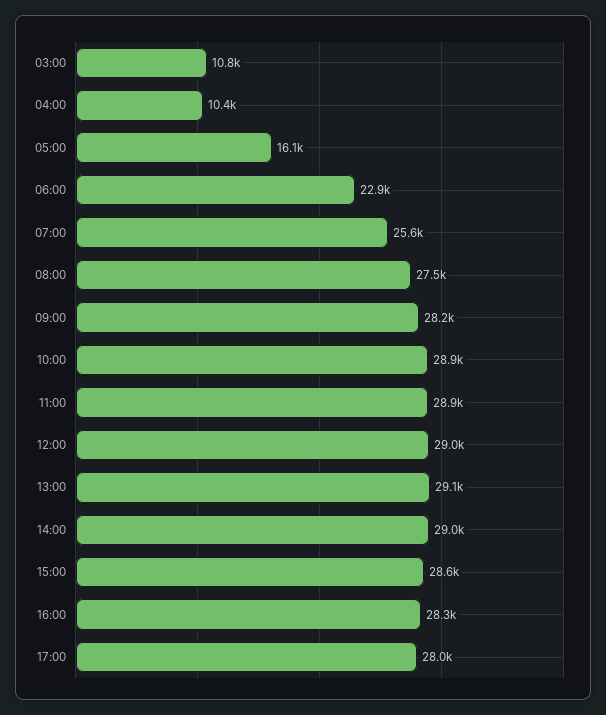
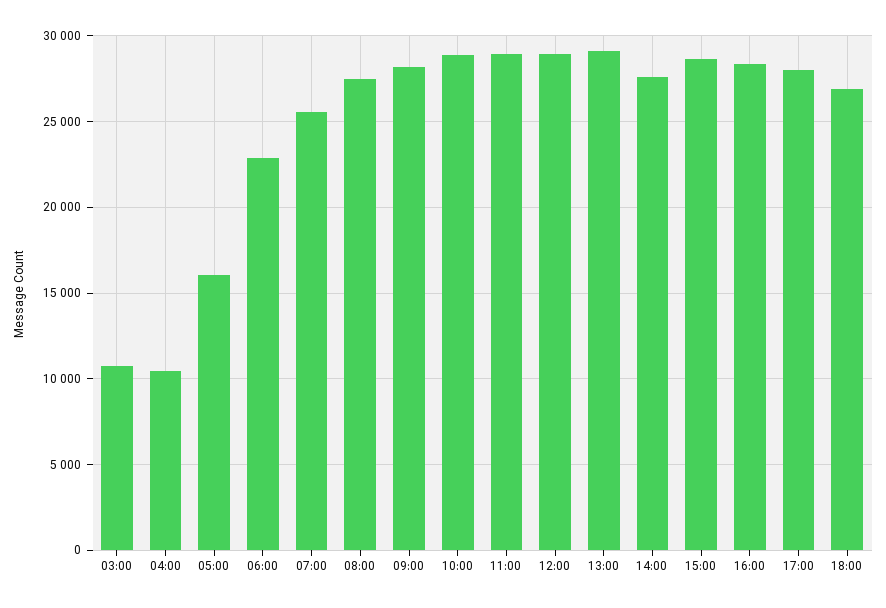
14:00: 29000 -> 27500
18:00: none -> 27000

